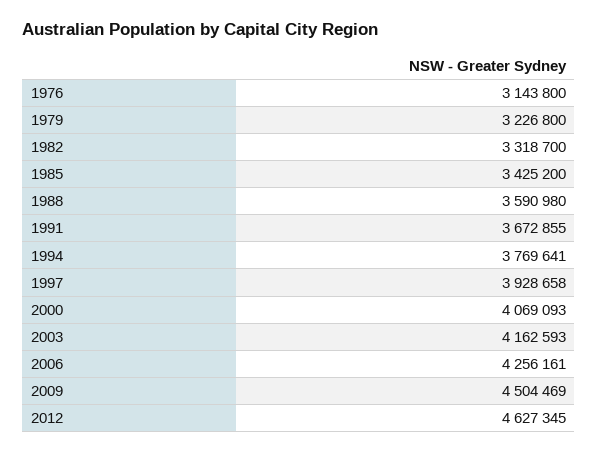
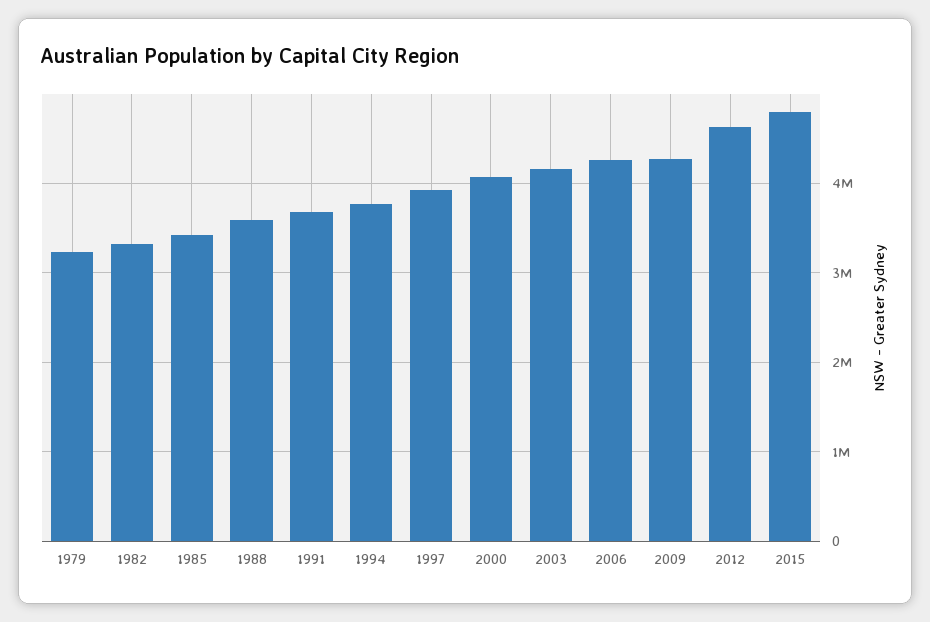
1976: 3143800 -> none
2009: 4504469 -> 4300000
2015: none -> 4800000

